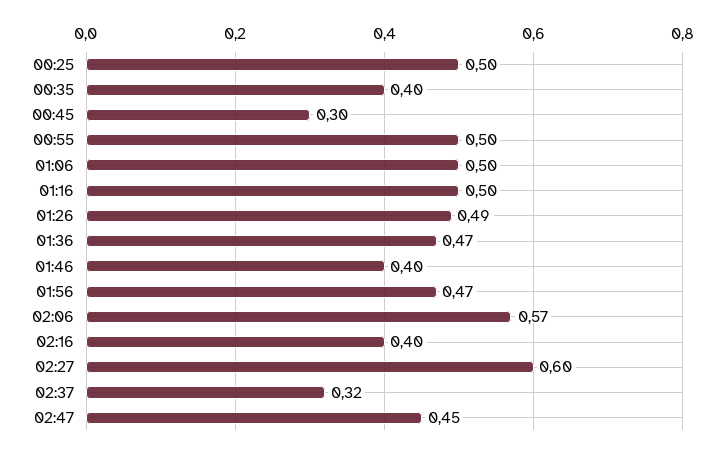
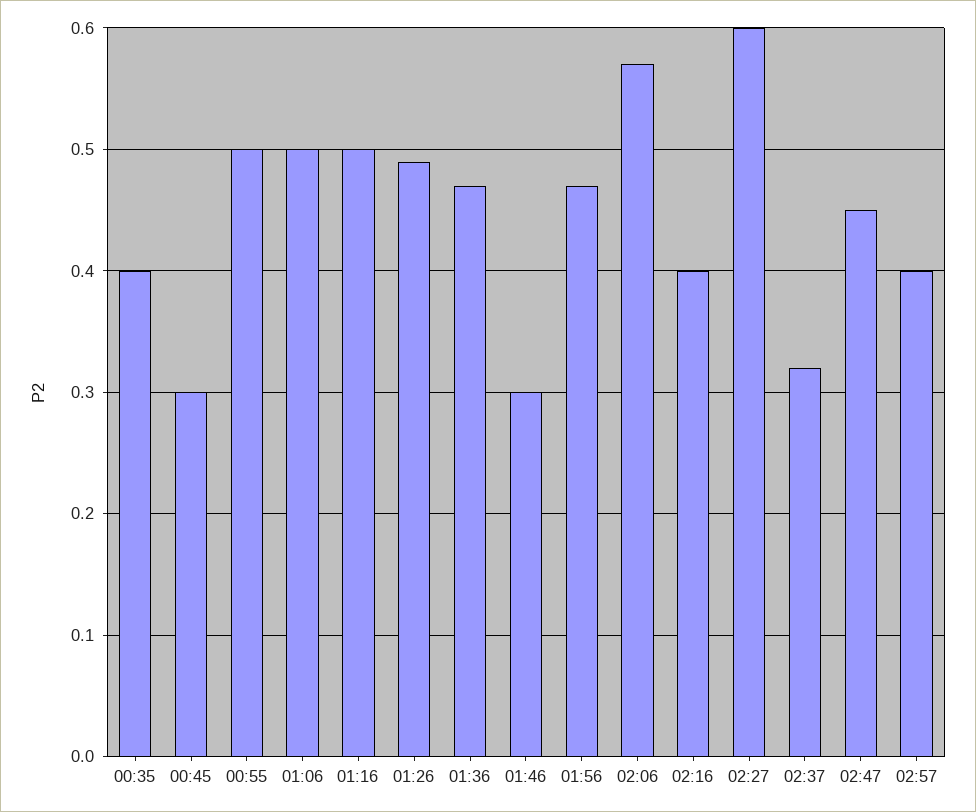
00:25: 0.5 -> none
01:46: 0.4 -> 0.3
02:57: none -> 0.4

